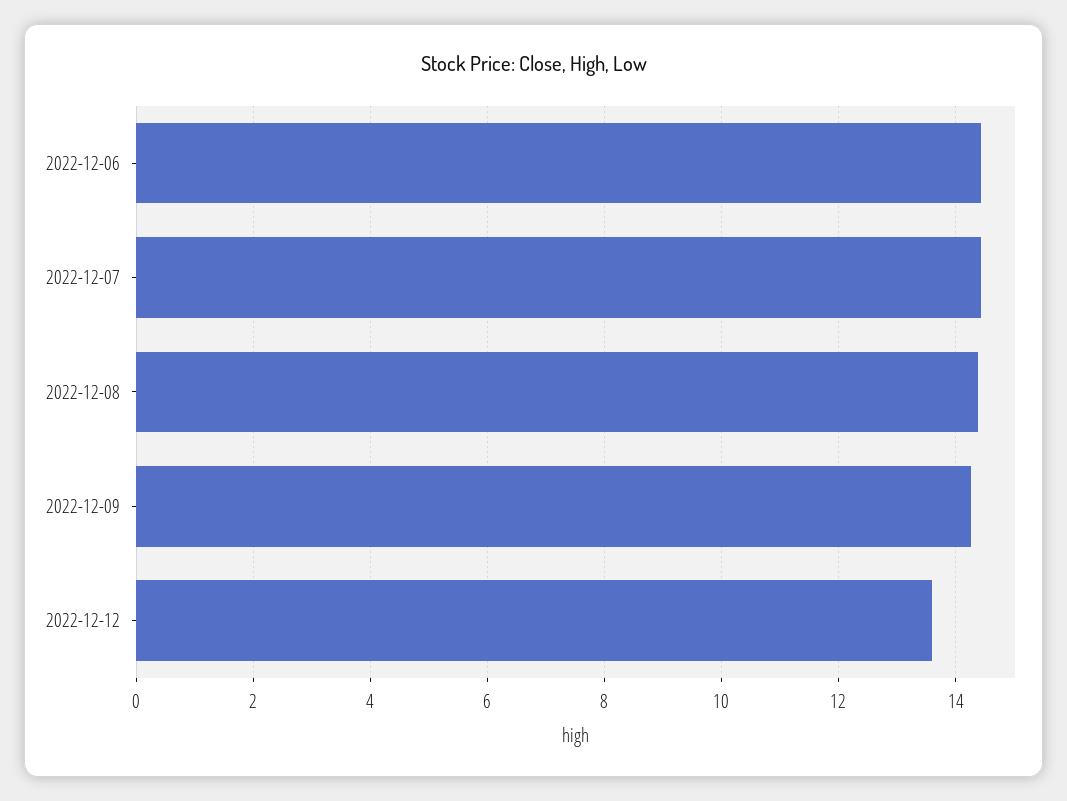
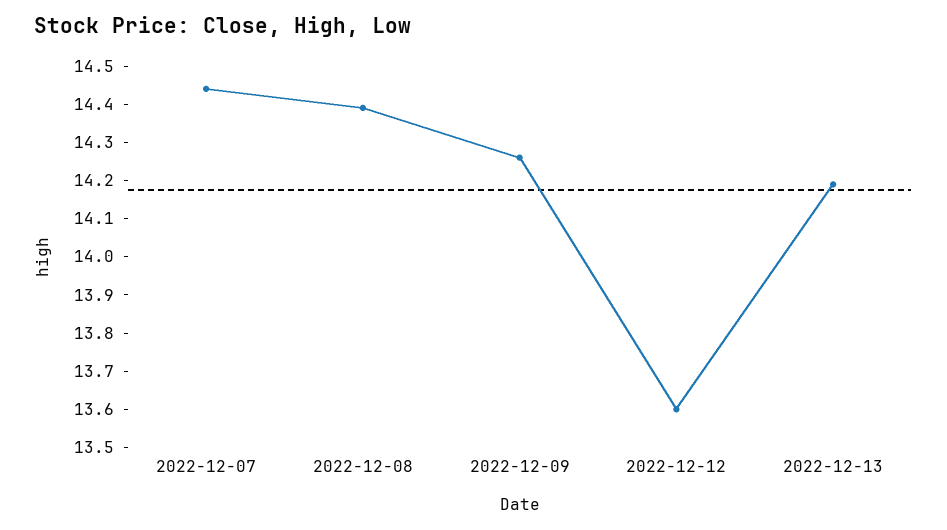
2022-12-06: 14.4 -> none
2022-12-13: none -> 14.2

